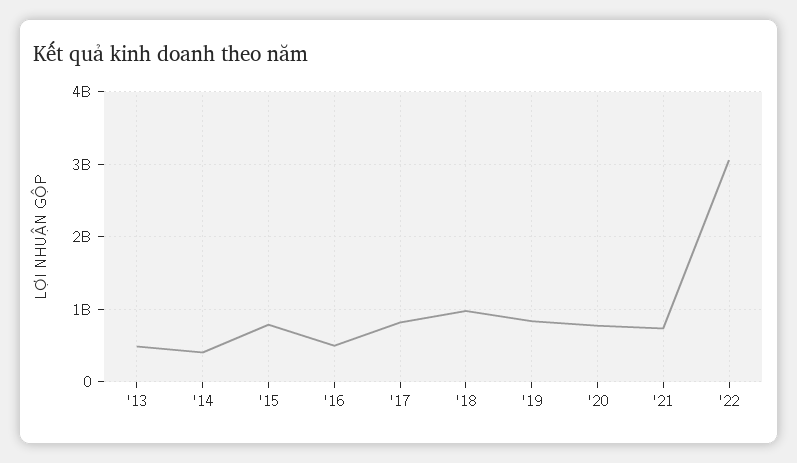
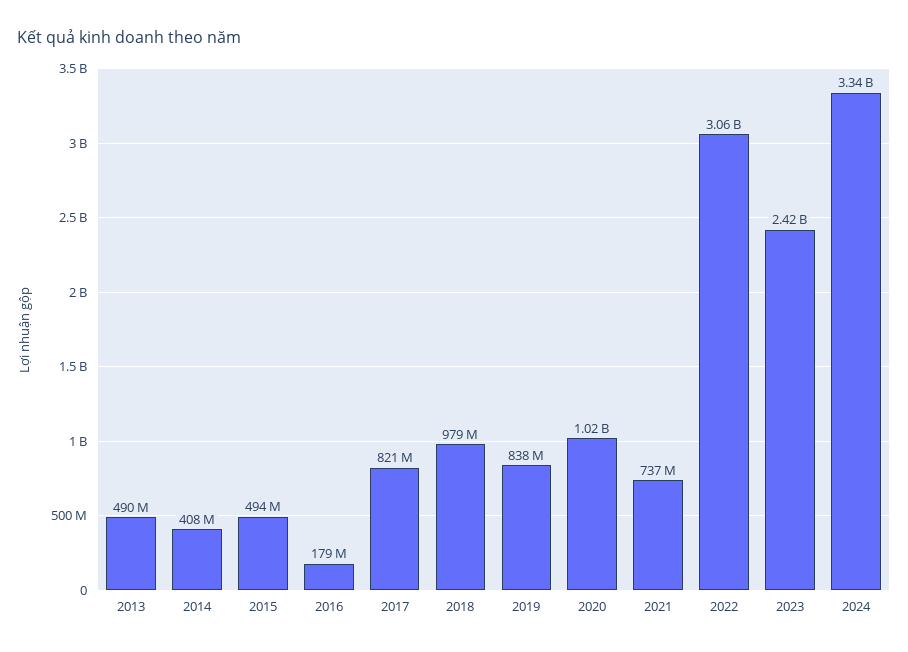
'15: 800000000 -> 494000000
'16: 500000000 -> 179000000
'20: 800000000 -> 1020000000
2023: none -> 2420000000
2024: none -> 3340000000

